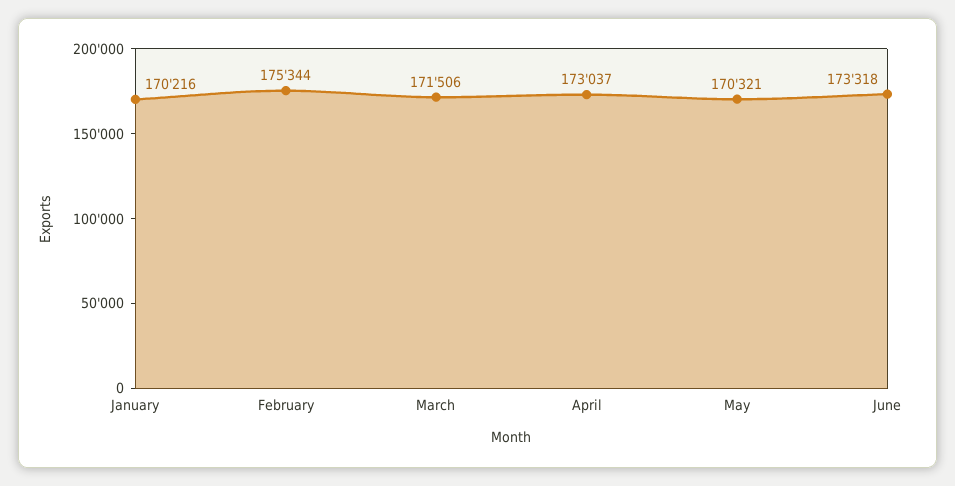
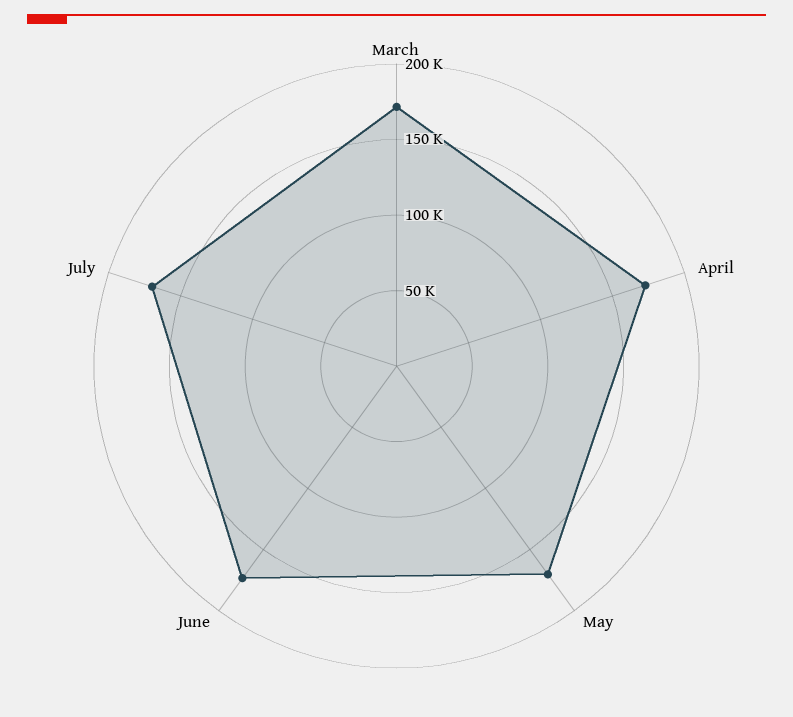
January: 170216 -> none
February: 175344 -> none
July: none -> 170000

